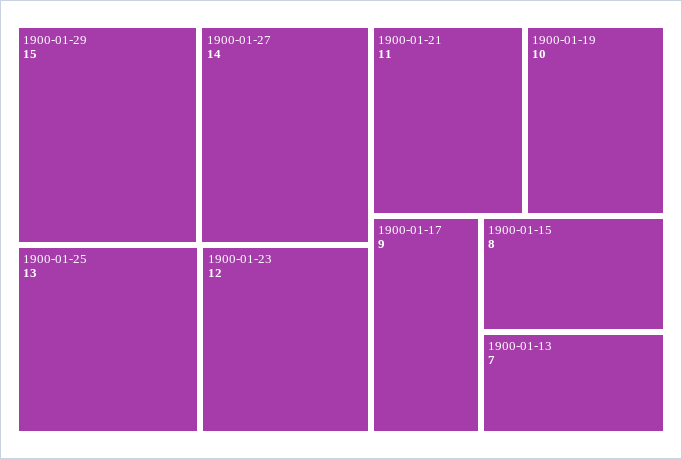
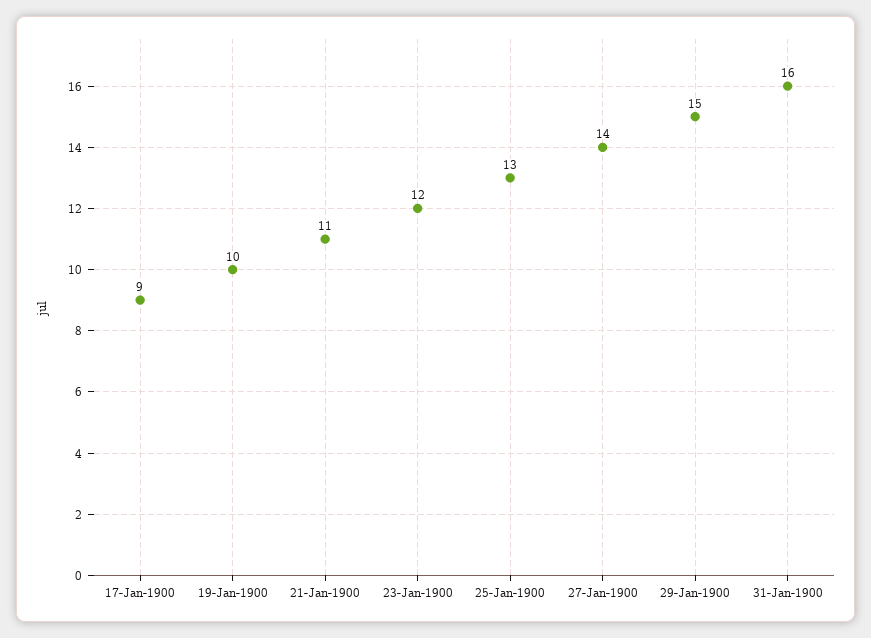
1900-01-15: 8 -> none
1900-01-13: 7 -> none
31-Jan-1900: none -> 16

